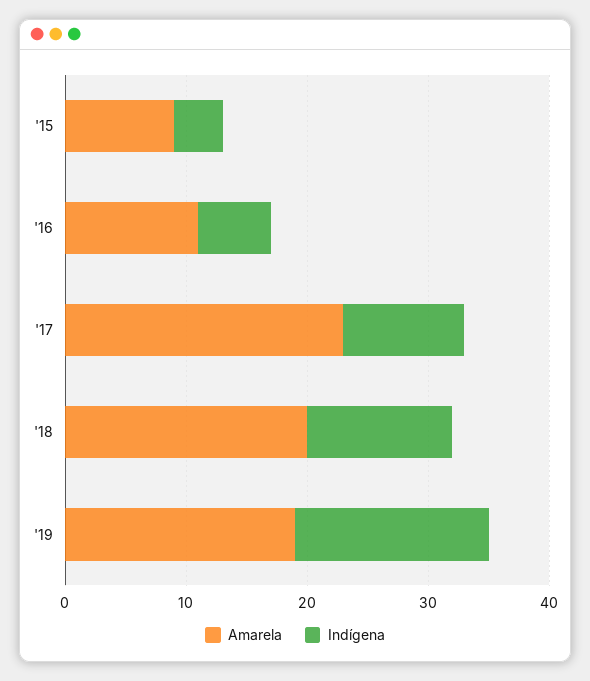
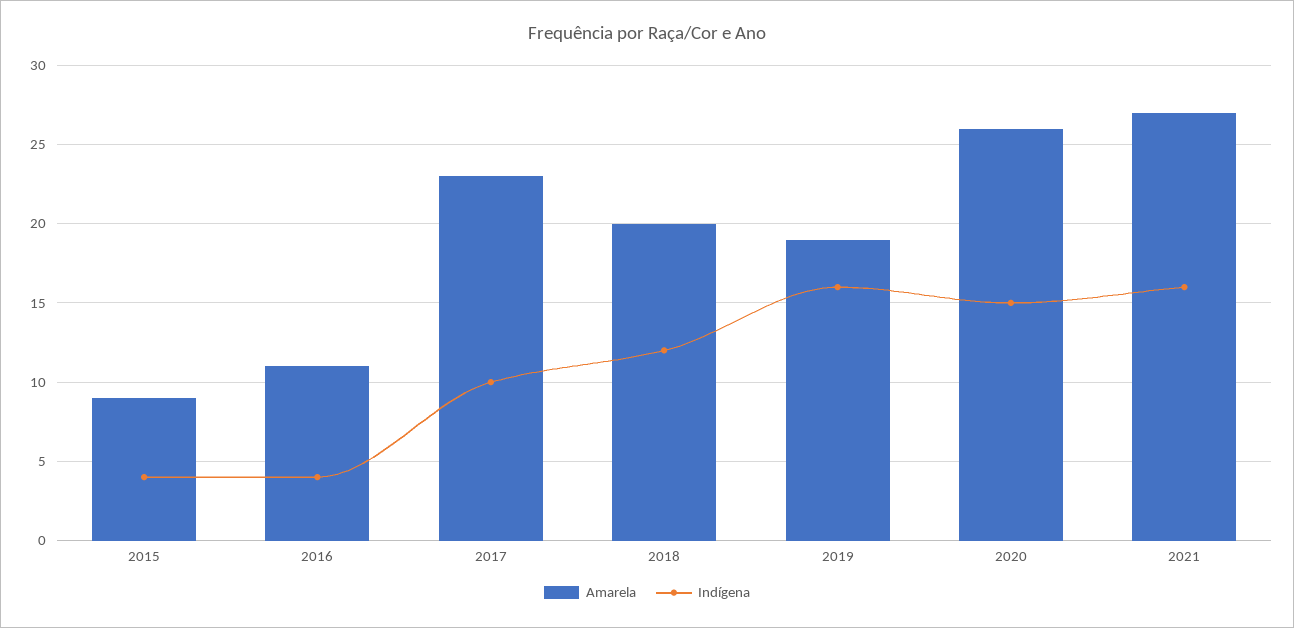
Indígena, '16: 6 -> 4
Amarela, 2020: none -> 26
Indígena, 2020: none -> 15
Amarela, 2021: none -> 27
Indígena, 2021: none -> 16

